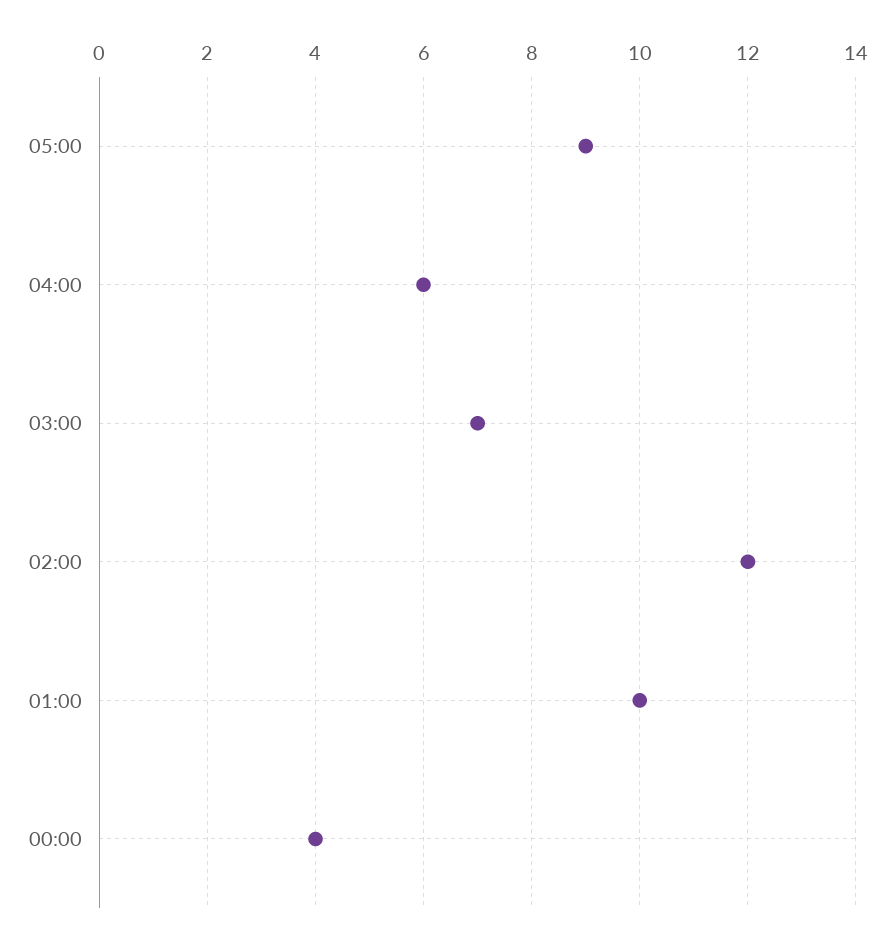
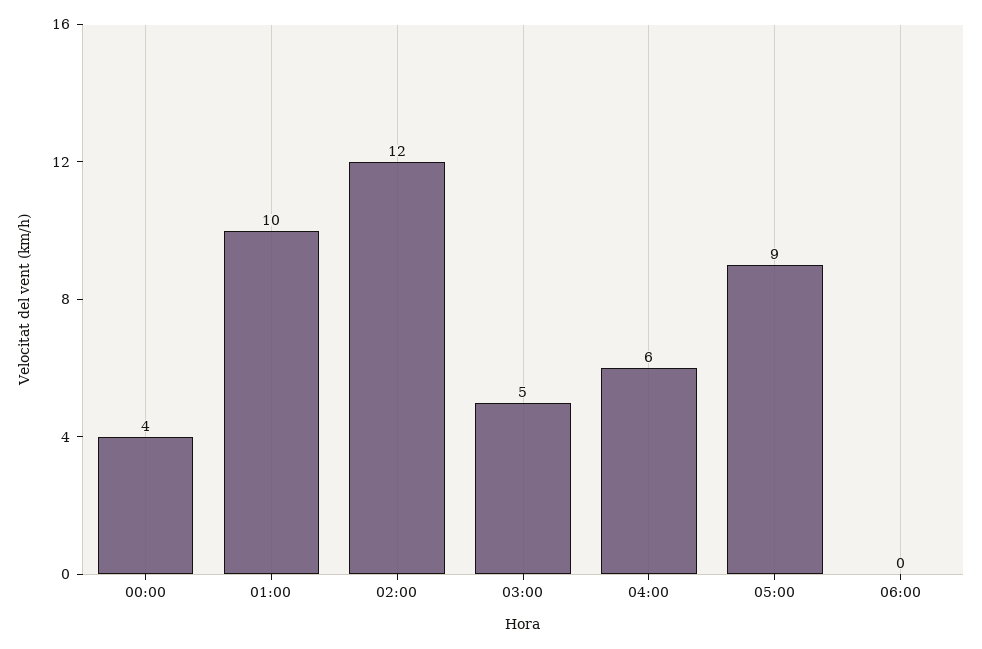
03:00: 7 -> 5
06:00: none -> 0

